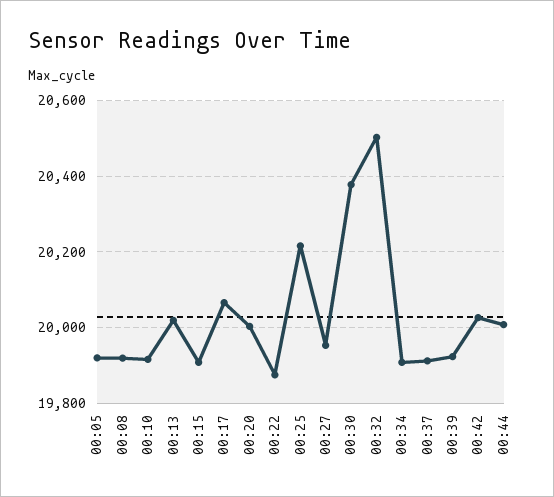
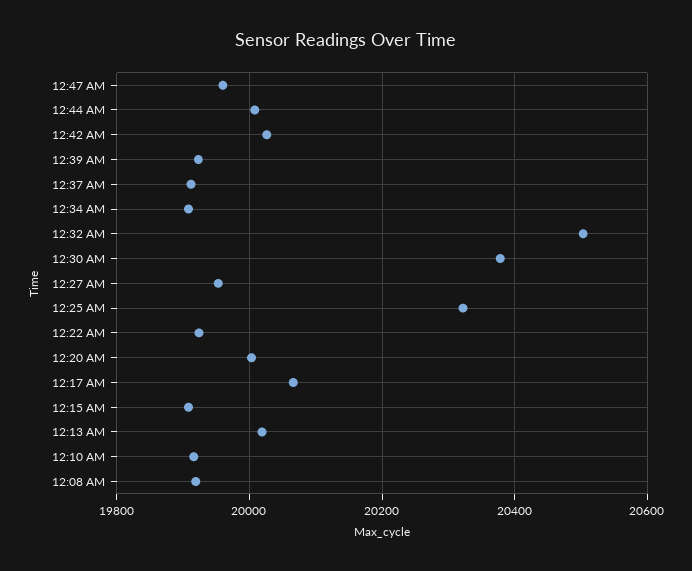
00:05: 19920 -> none
00:22: 19880 -> 19920
00:25: 20220 -> 20320
12:47 AM: none -> 19960

